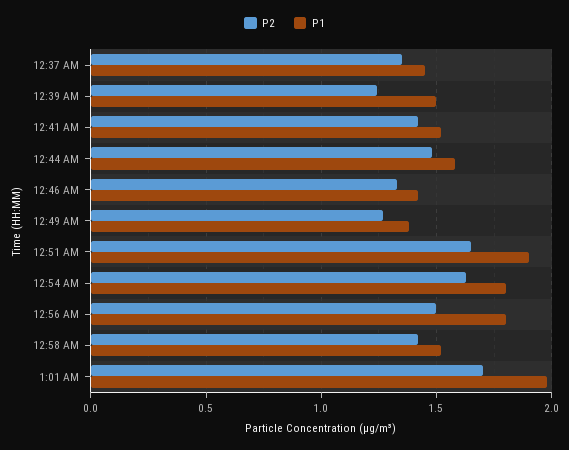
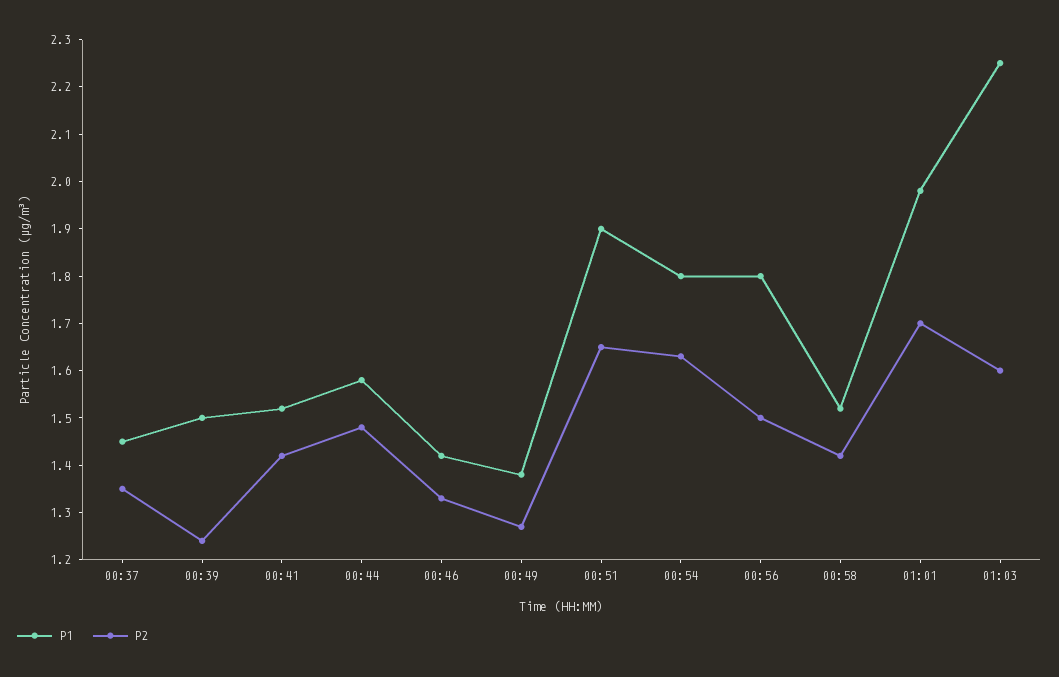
P1, 01:03: none -> 2.25
P2, 01:03: none -> 1.6

